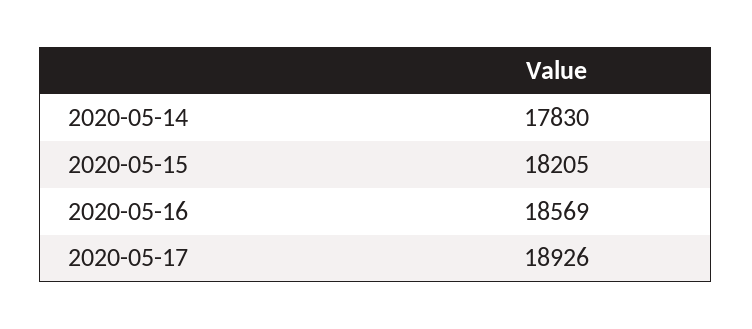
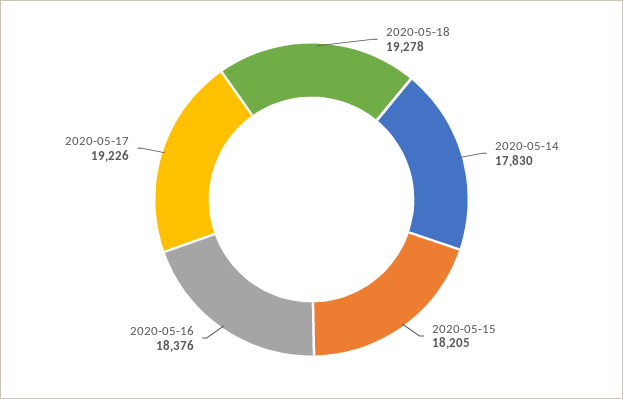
2020-05-16: 18569 -> 18376
2020-05-17: 18926 -> 19226
2020-05-18: none -> 19278

